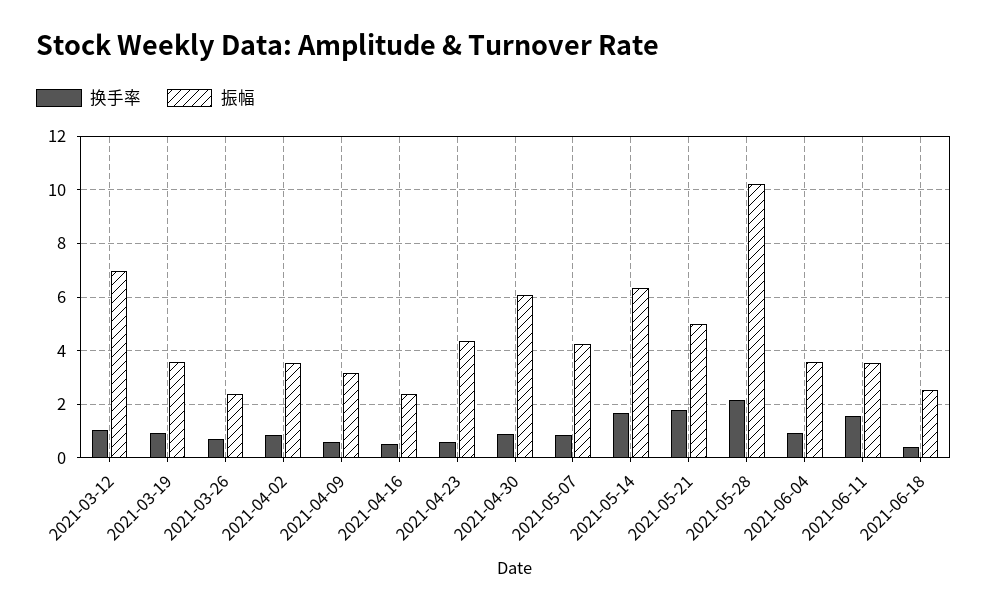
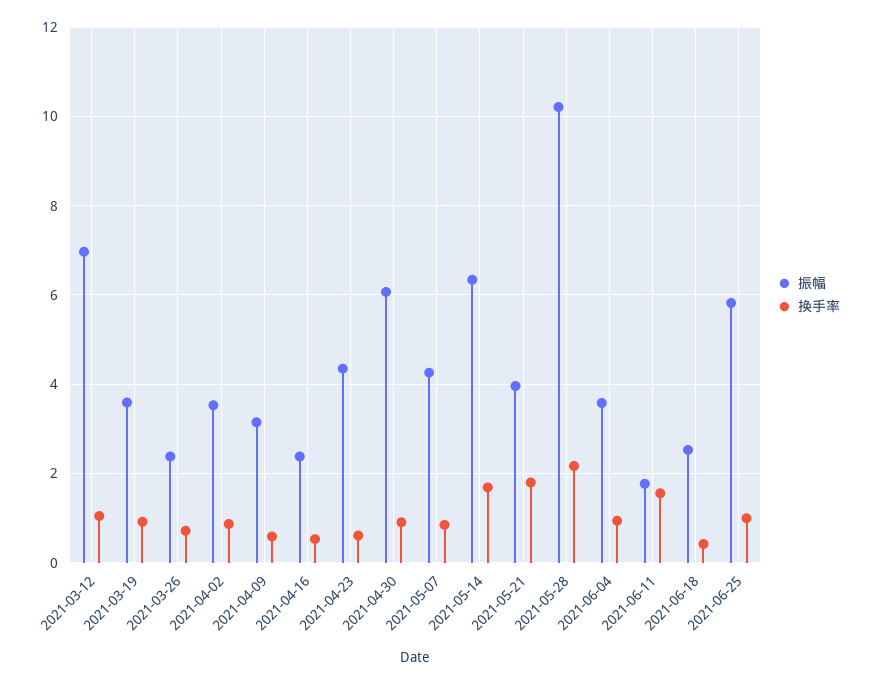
振幅, 2021-05-21: 5 -> 4
振幅, 2021-06-11: 3.5 -> 1.8
振幅, 2021-06-25: none -> 5.8
换手率, 2021-06-25: none -> 1

